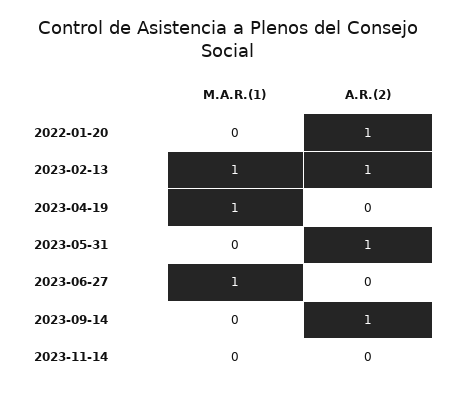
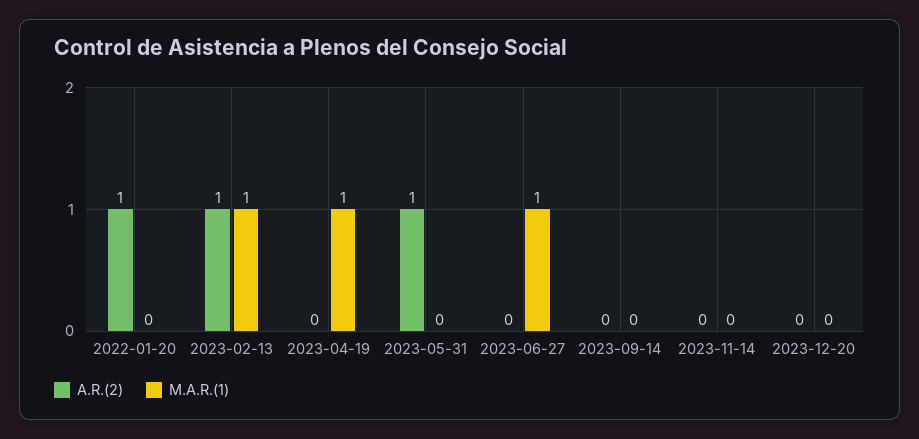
A.R.(2), 2023-09-14: 1 -> 0
A.R.(2), 2023-12-20: none -> 0
M.A.R.(1), 2023-12-20: none -> 0

